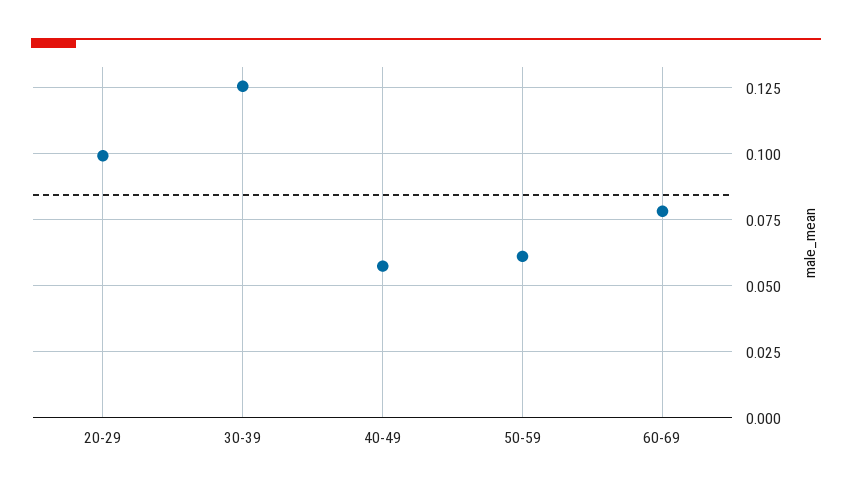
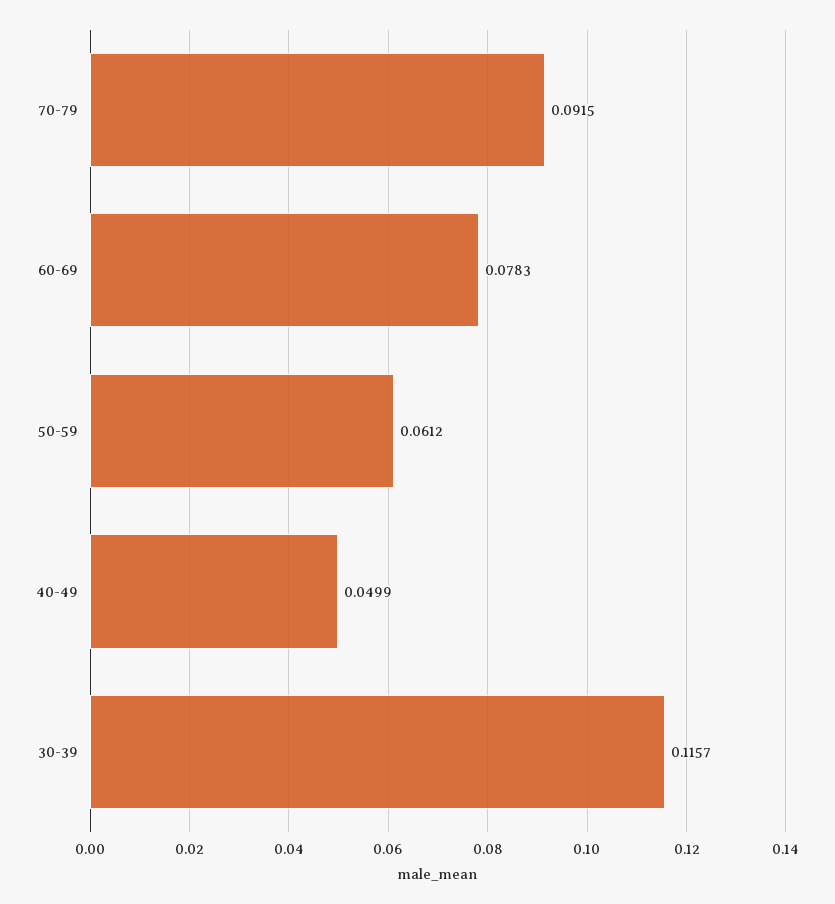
20-29: 0.1 -> none
30-39: 0.125 -> 0.1157
40-49: 0.0575 -> 0.0499
70-79: none -> 0.0915

